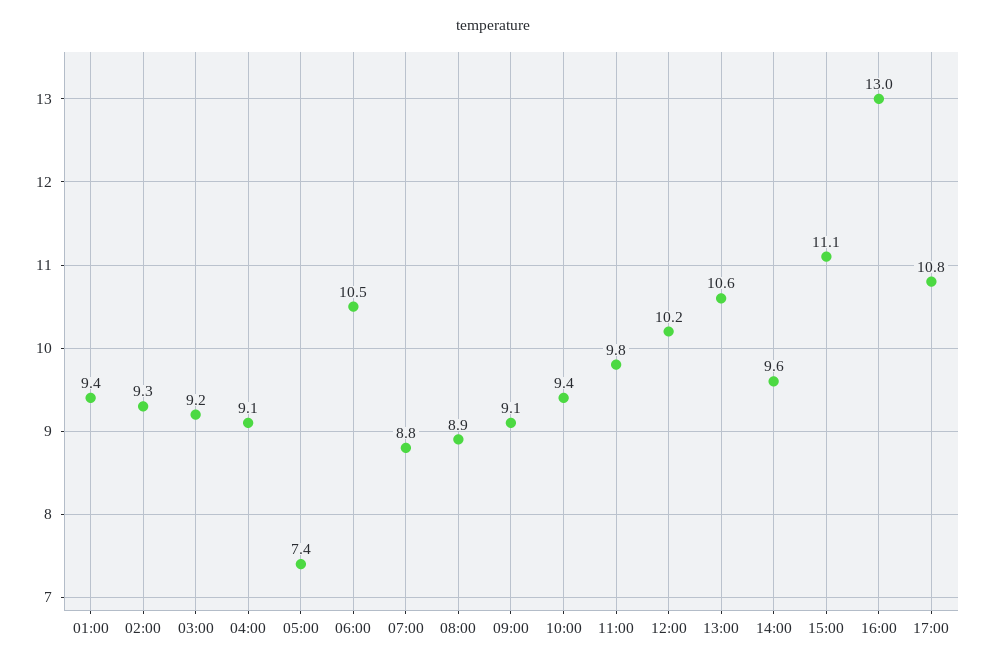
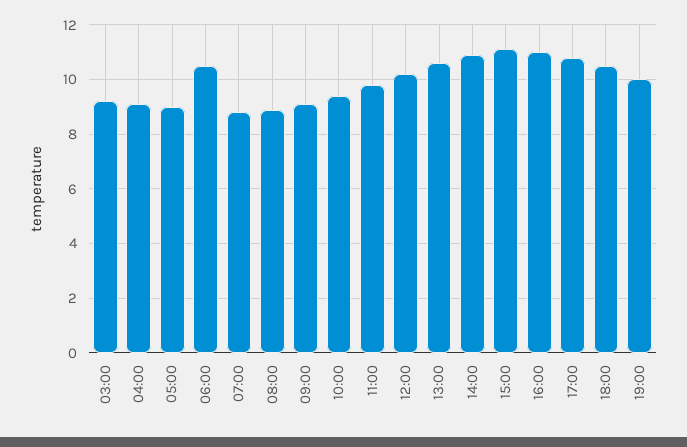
01:00: 9.4 -> none
02:00: 9.3 -> none
05:00: 7.4 -> 9
14:00: 9.6 -> 11
16:00: 13 -> 11
18:00: none -> 10.5
19:00: none -> 10

